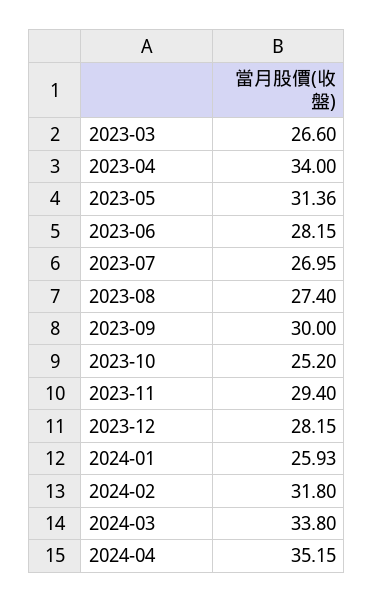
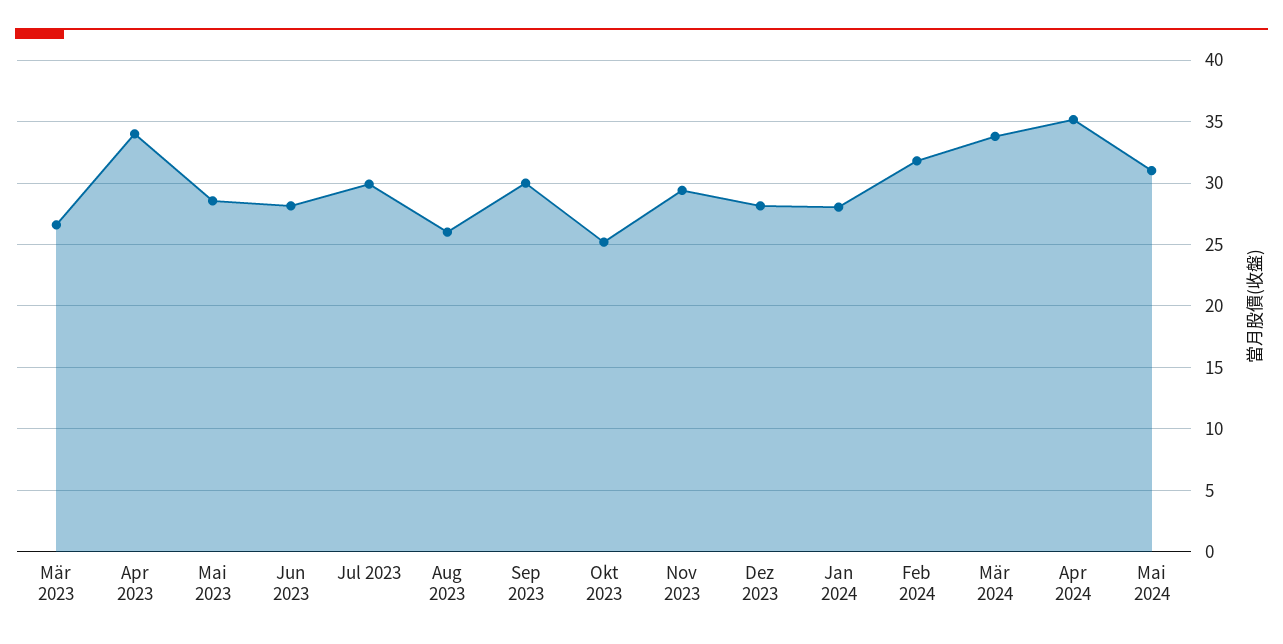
2023-05: 31.36 -> 28.5
2023-07: 26.95 -> 30
2023-08: 27.4 -> 26
2024-01: 25.93 -> 28
Mai 2024: none -> 31

